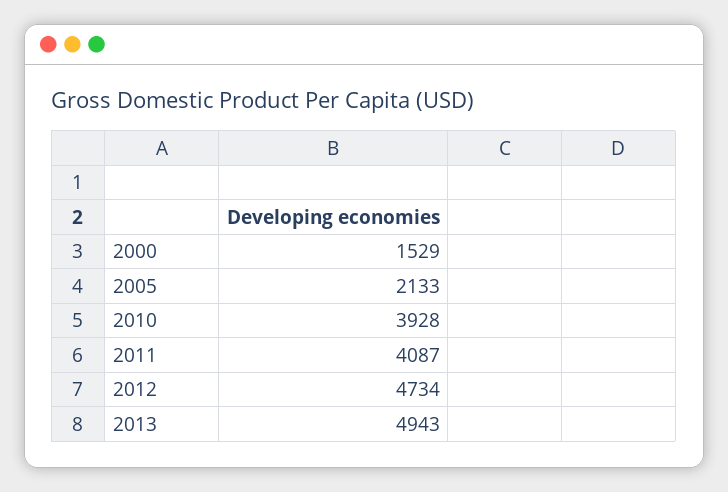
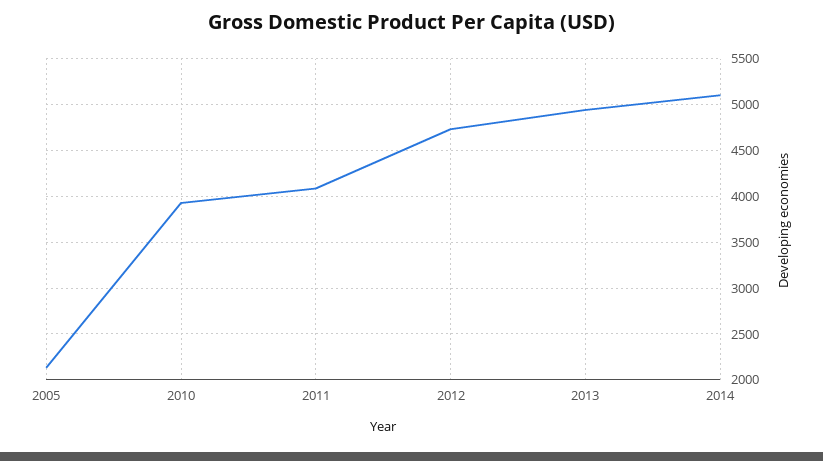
2000: 1529 -> none
2014: none -> 5100

